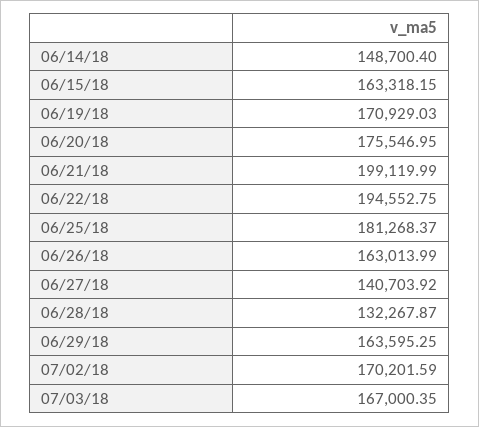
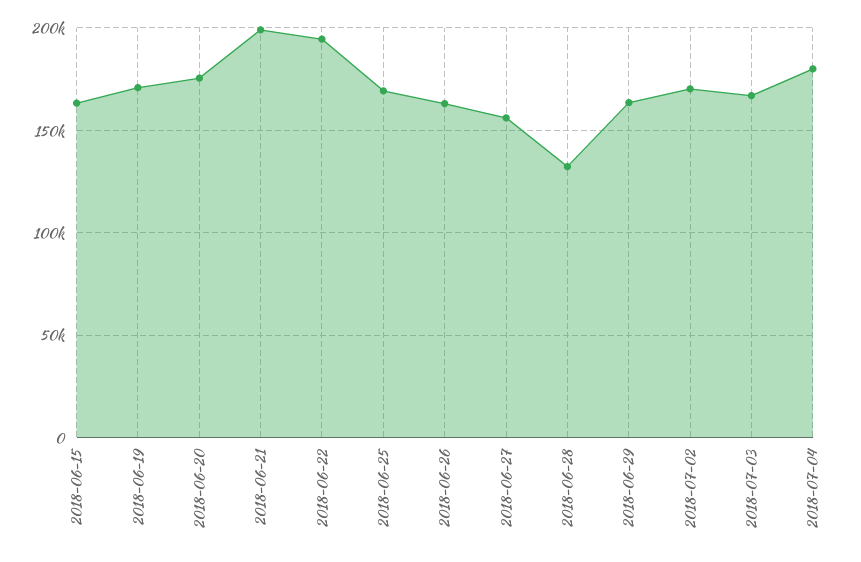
06/14/18: 148700.4 -> none
06/25/18: 181268.37 -> 170000
06/27/18: 140703.92 -> 155000
2018-07-04: none -> 180000

